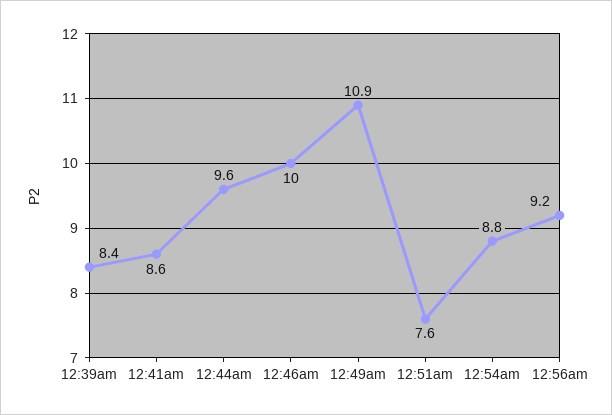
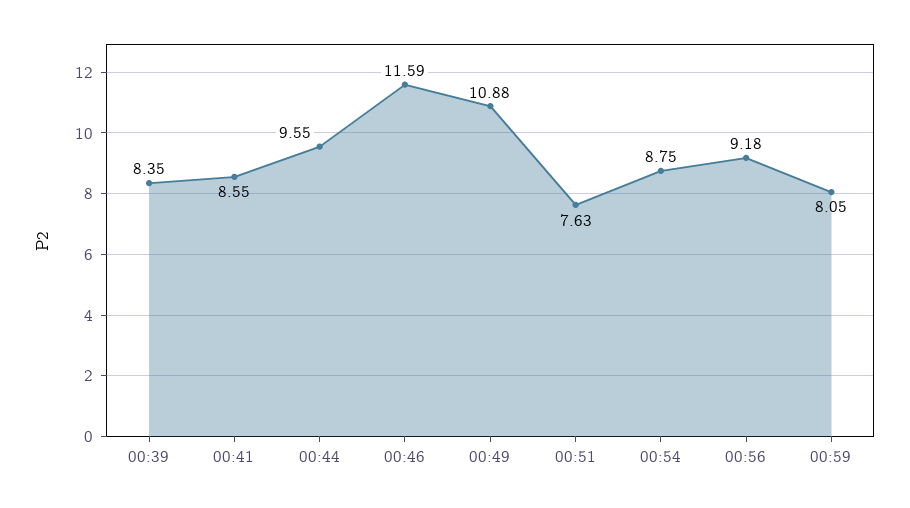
12:46am: 10 -> 11.59
00:59: none -> 8.05

